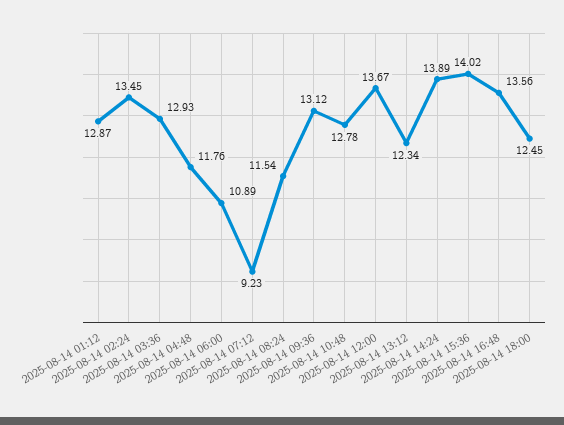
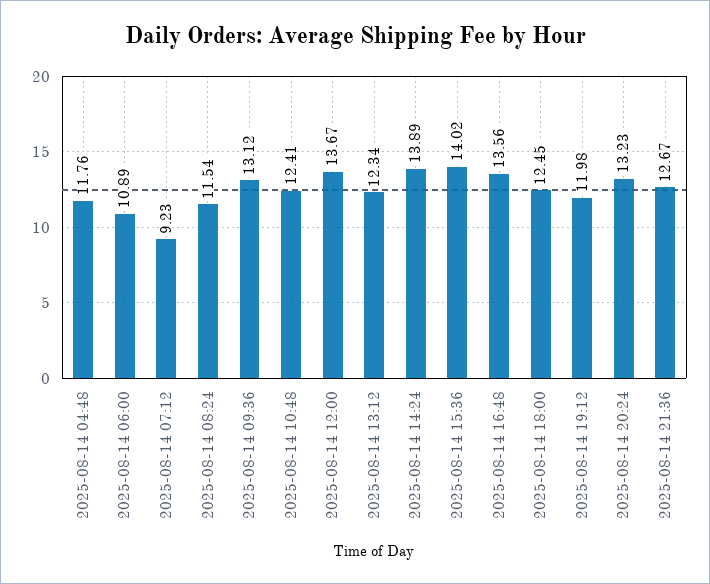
2025-08-14 01:12: 12.87 -> none
2025-08-14 02:24: 13.45 -> none
2025-08-14 03:36: 12.93 -> none
2025-08-14 10:48: 12.78 -> 12.41
2025-08-14 19:12: none -> 11.98
2025-08-14 20:24: none -> 13.23
2025-08-14 21:36: none -> 12.67

